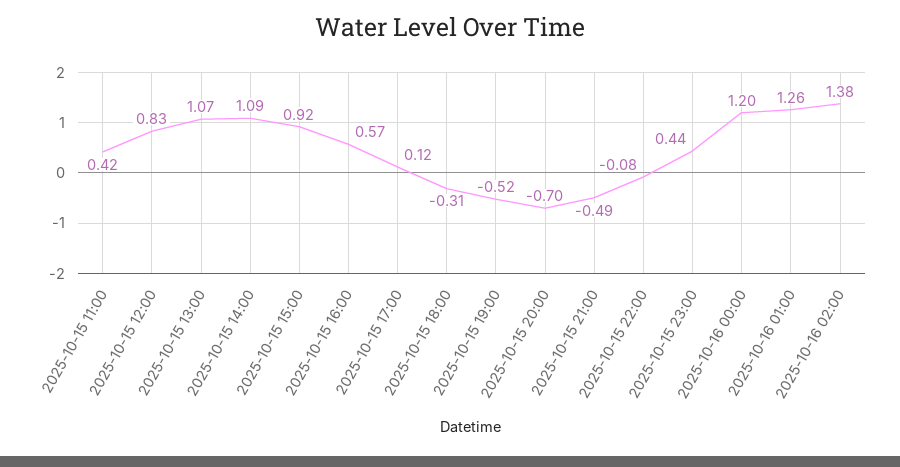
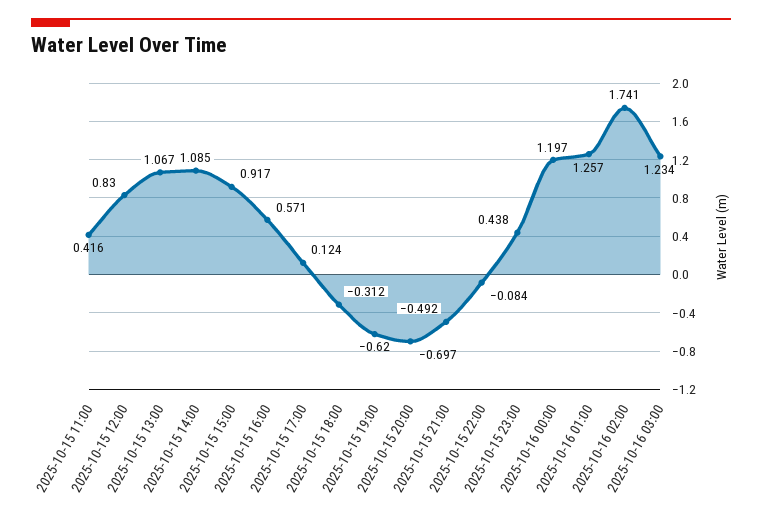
2025-10-15 19:00: -0.52 -> -0.62
2025-10-16 02:00: 1.38 -> 1.741
2025-10-16 03:00: none -> 1.234

